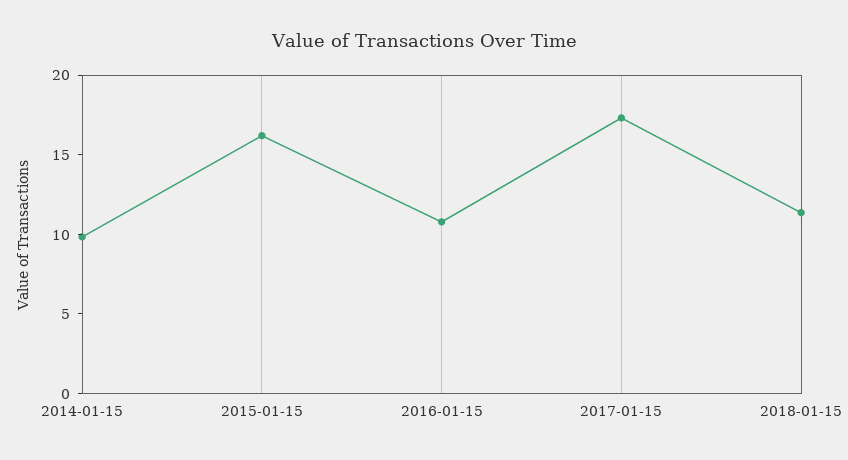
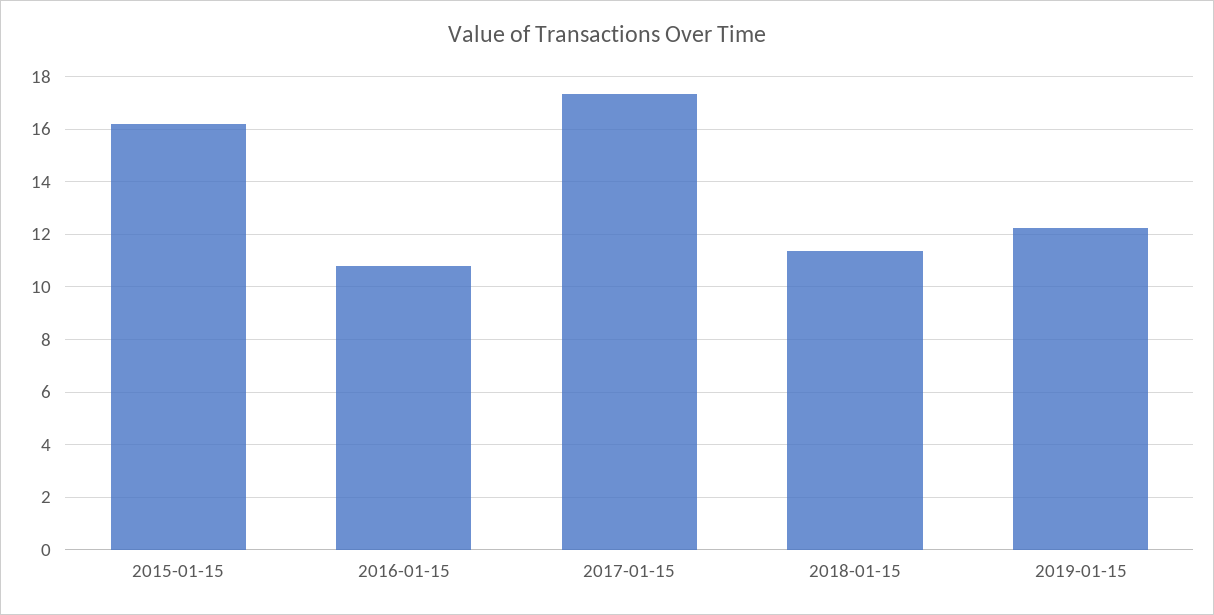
2014-01-15: 10 -> none
2019-01-15: none -> 12.25

